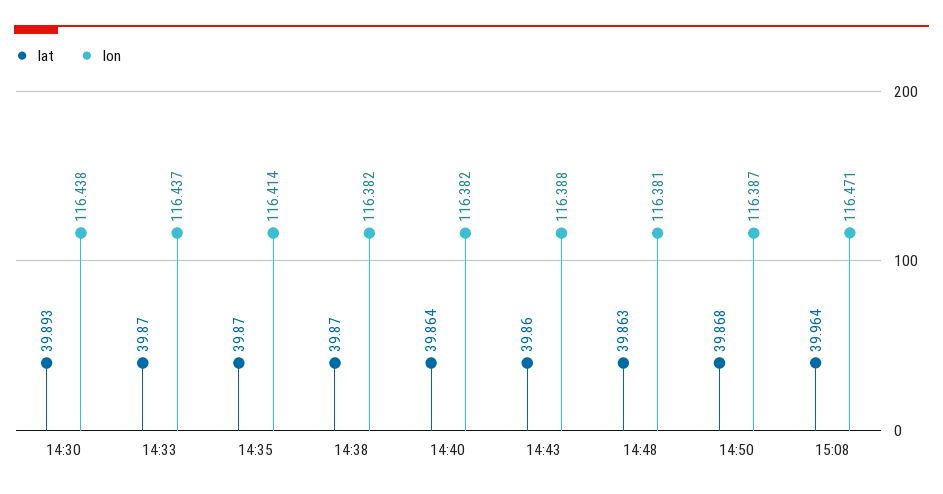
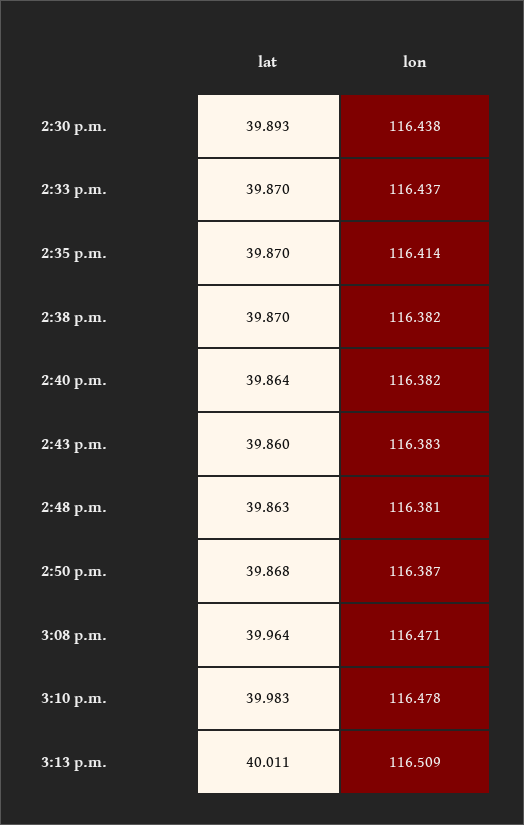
lon, 14:43: 116.388 -> 116.383
lat, 3:10 p.m.: none -> 39.983
lon, 3:10 p.m.: none -> 116.478
lat, 3:13 p.m.: none -> 40.011
lon, 3:13 p.m.: none -> 116.509

